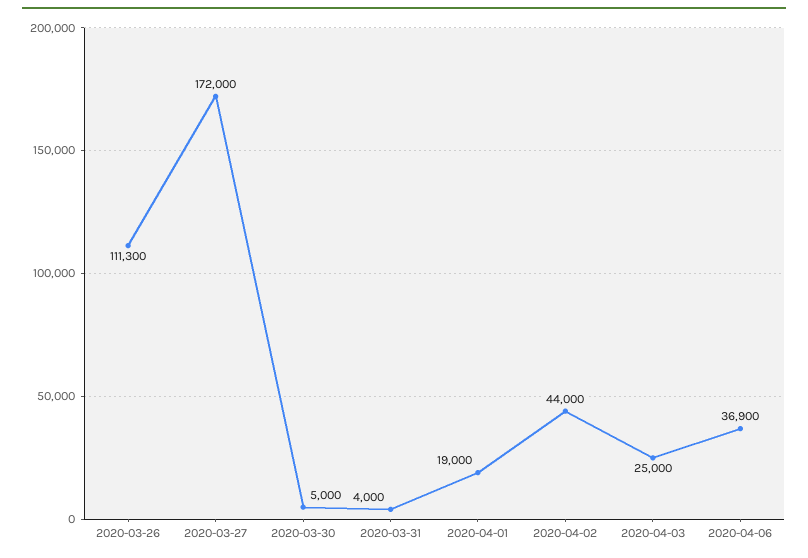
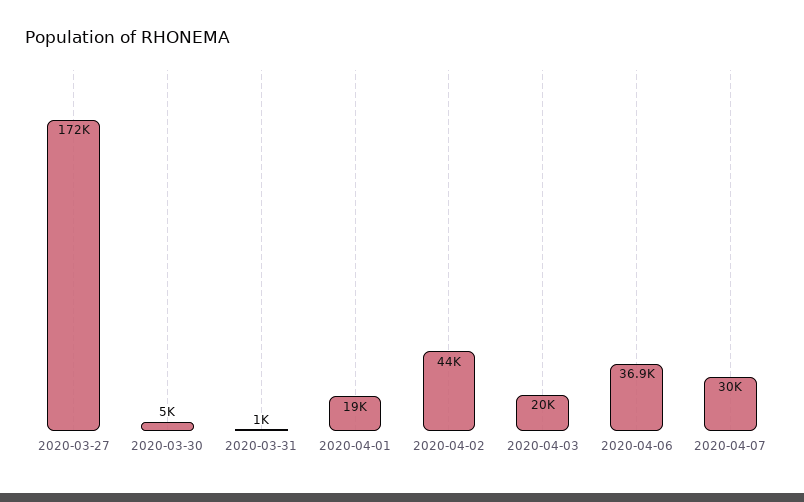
2020-03-26: 111300 -> none
2020-03-31: 4000 -> 1000
2020-04-03: 25000 -> 20000
2020-04-07: none -> 30000

